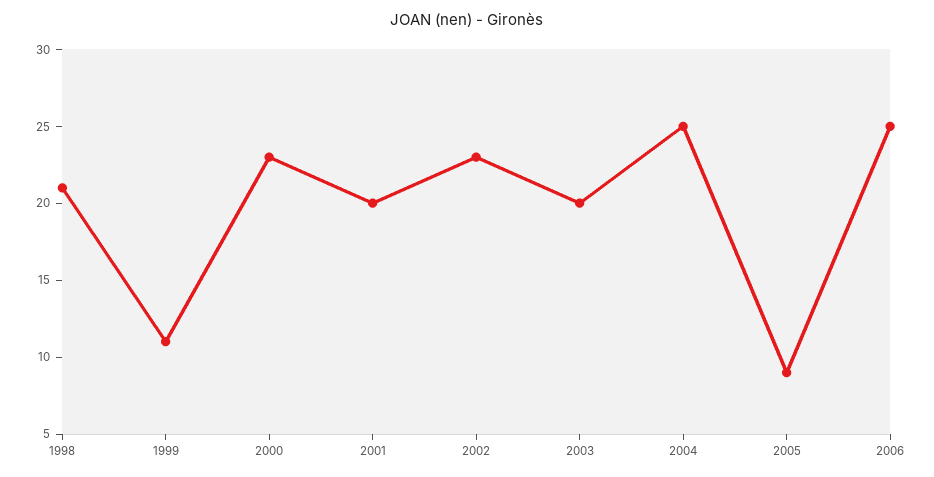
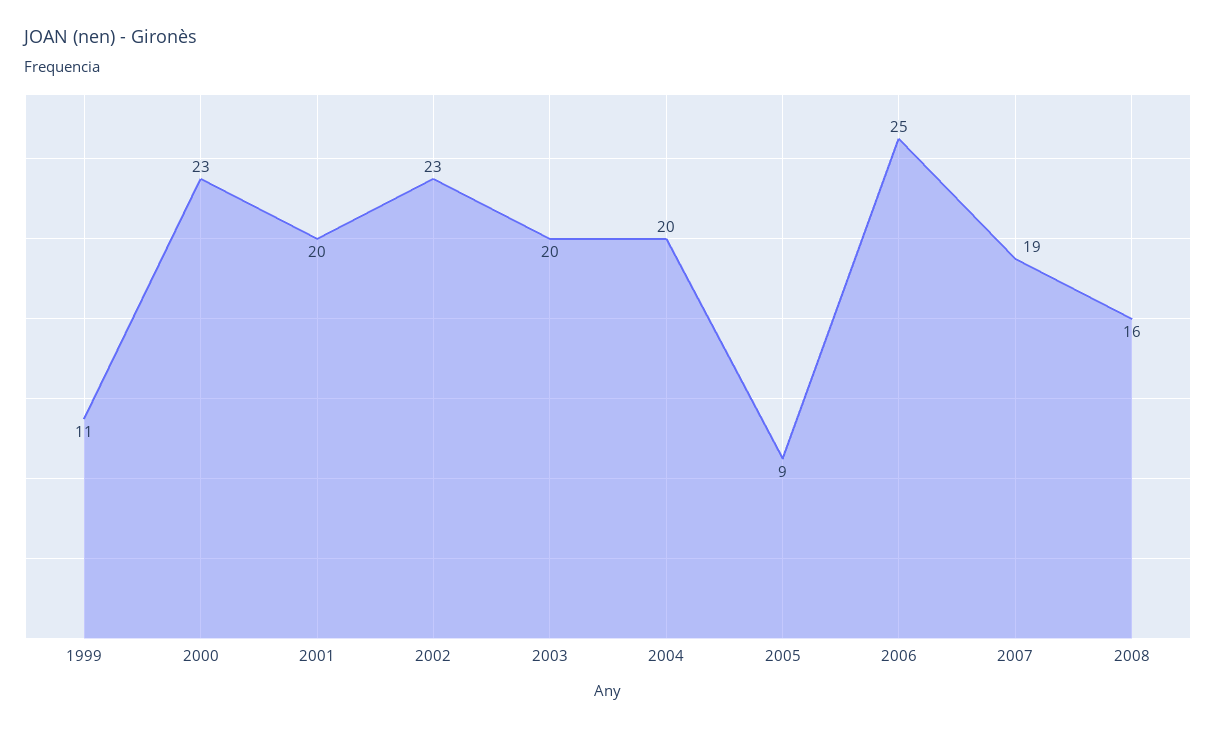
1998: 21 -> none
2004: 25 -> 20
2007: none -> 19
2008: none -> 16

